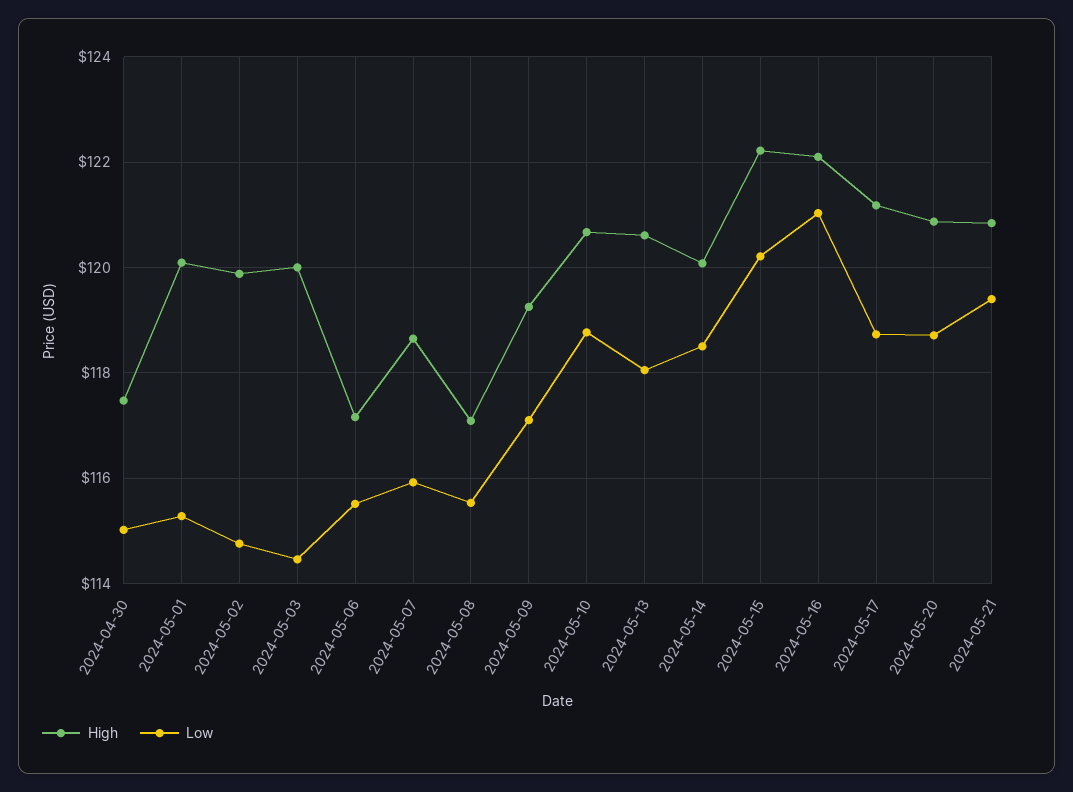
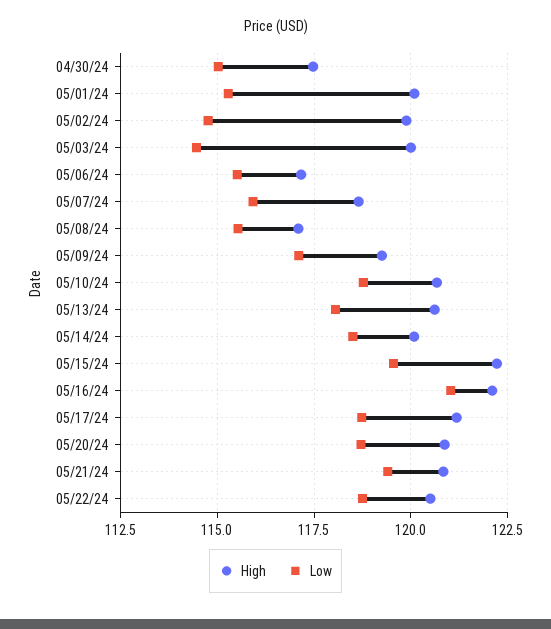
Low, 2024-05-15: 120.2 -> 119.5
High, 05/22/24: none -> 120.5
Low, 05/22/24: none -> 118.75

